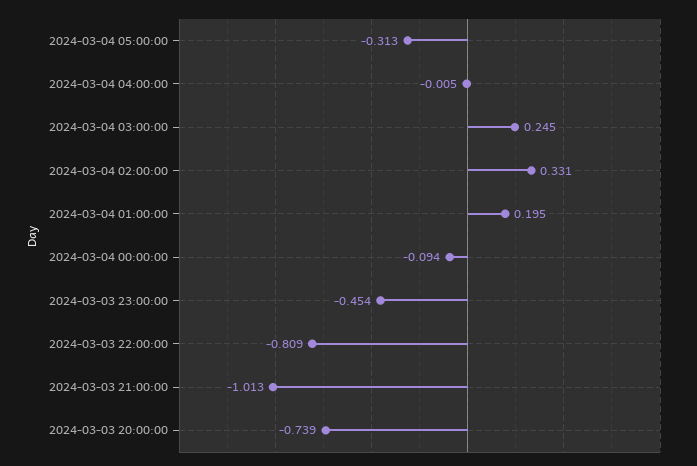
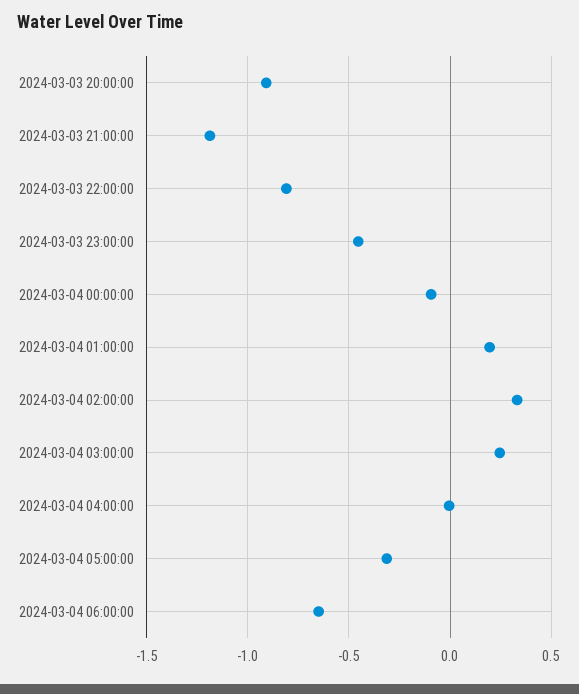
2024-03-03 21:00:00: -1.013 -> -1.2
2024-03-03 20:00:00: -0.739 -> -0.9
2024-03-04 06:00:00: none -> -0.65

